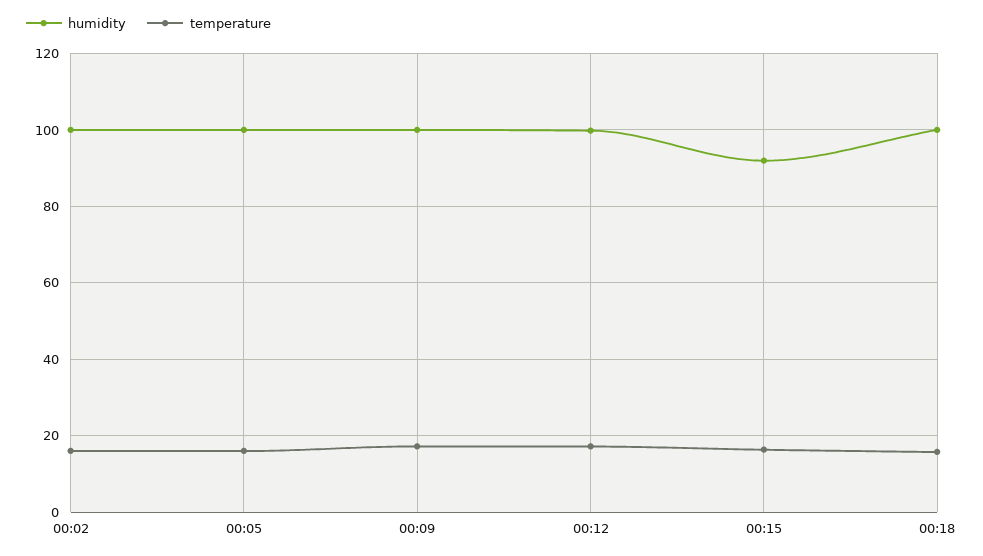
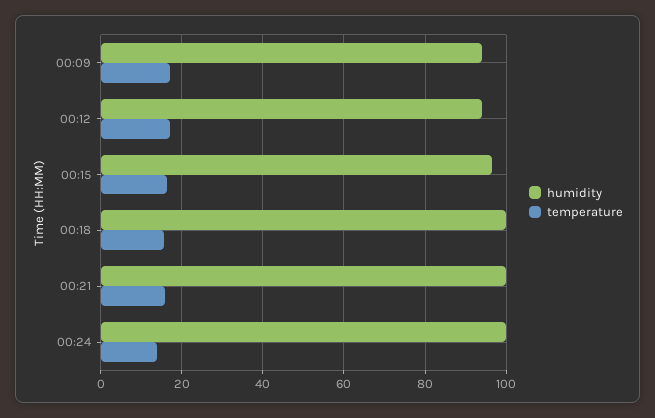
humidity, 00:02: 100 -> none
temperature, 00:02: 16 -> none
humidity, 00:05: 100 -> none
temperature, 00:05: 16 -> none
humidity, 00:09: 100 -> 94
humidity, 00:12: 100 -> 94
humidity, 00:15: 92 -> 96
humidity, 00:21: none -> 100
temperature, 00:21: none -> 16
humidity, 00:24: none -> 100
temperature, 00:24: none -> 14

